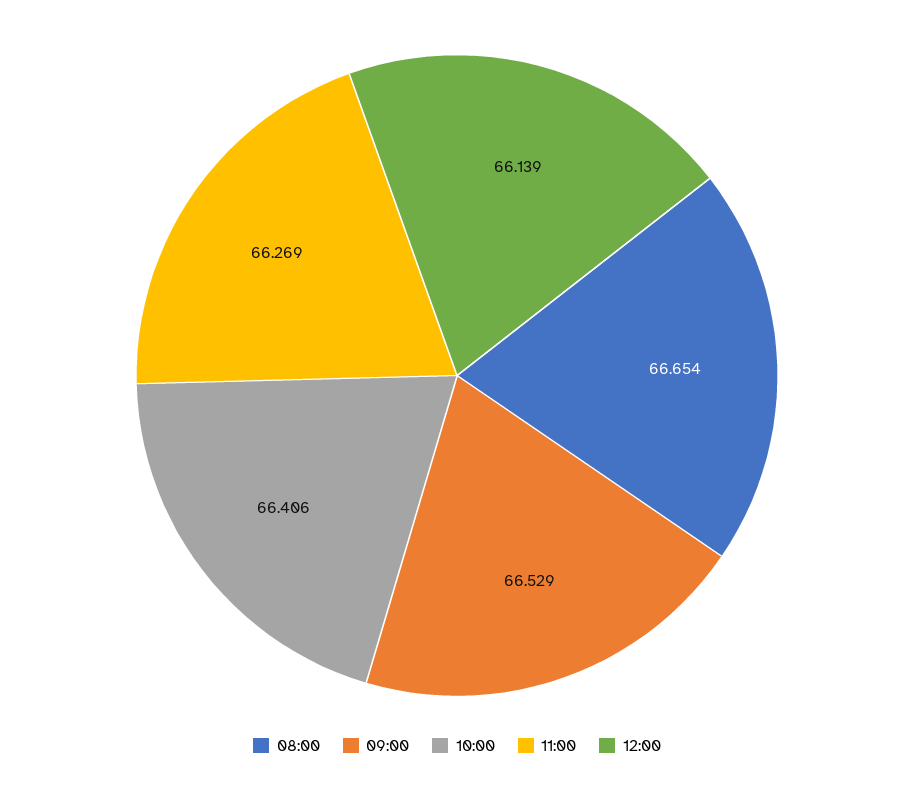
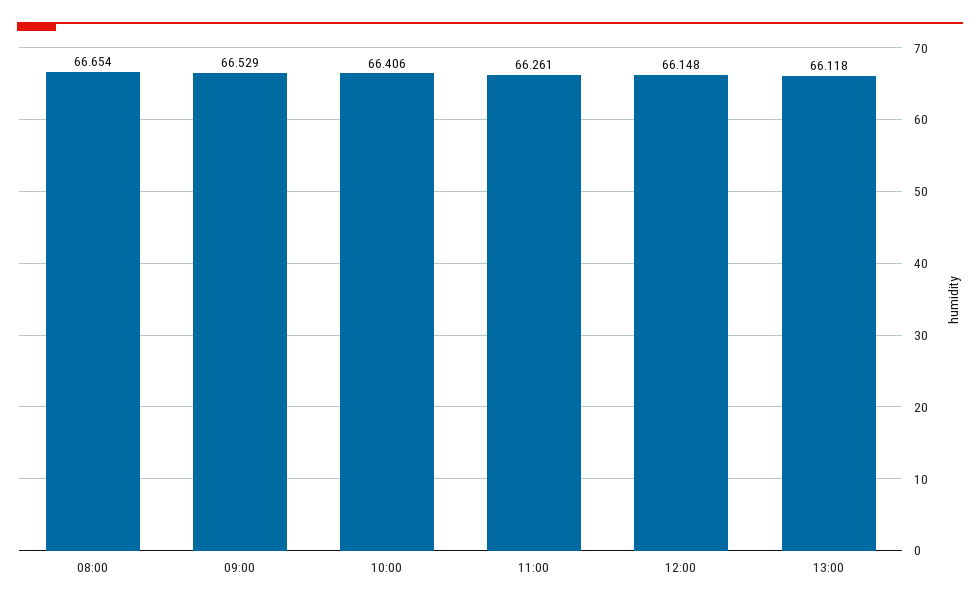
11:00: 66.269 -> 66.261
12:00: 66.139 -> 66.148
13:00: none -> 66.118

